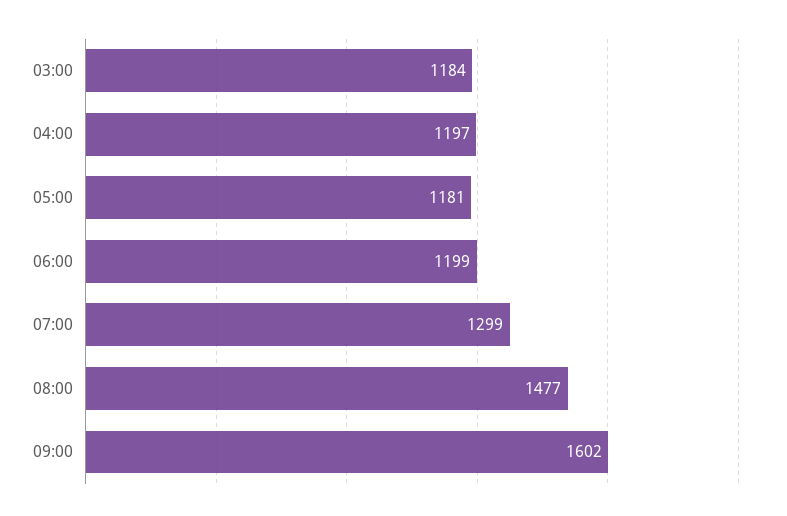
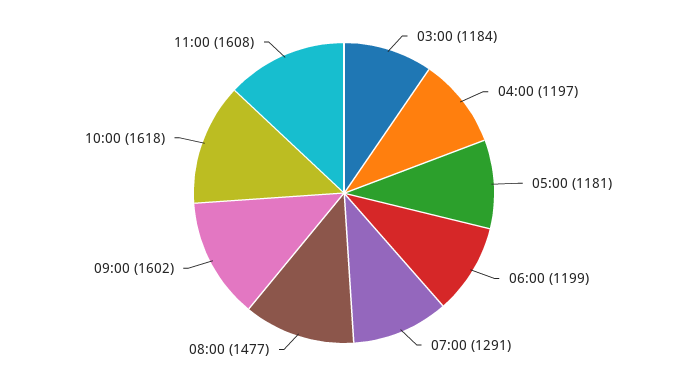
07:00: 1299 -> 1291
10:00: none -> 1618
11:00: none -> 1608

